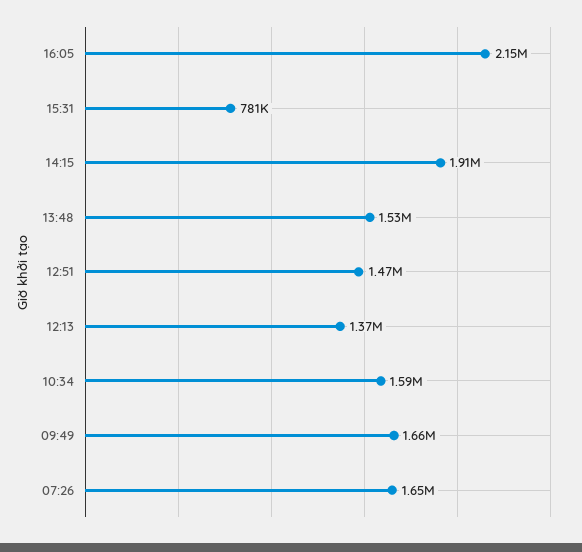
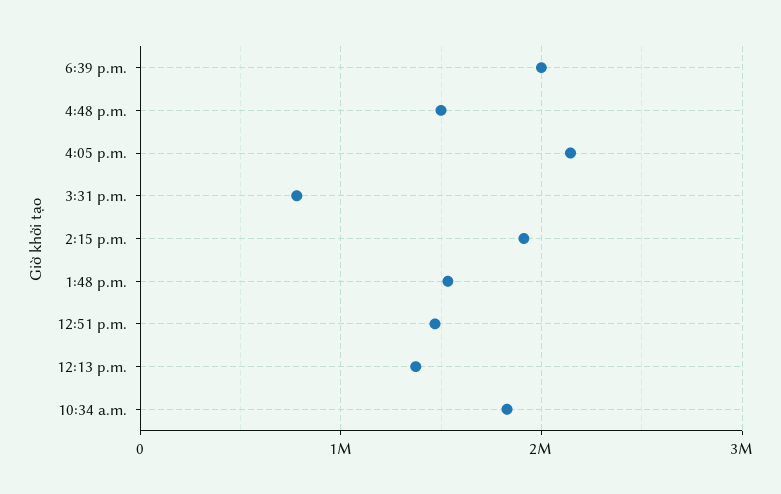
10:34: 1590000 -> 1800000
09:49: 1660000 -> none
07:26: 1650000 -> none
6:39 p.m.: none -> 2000000
4:48 p.m.: none -> 1500000

